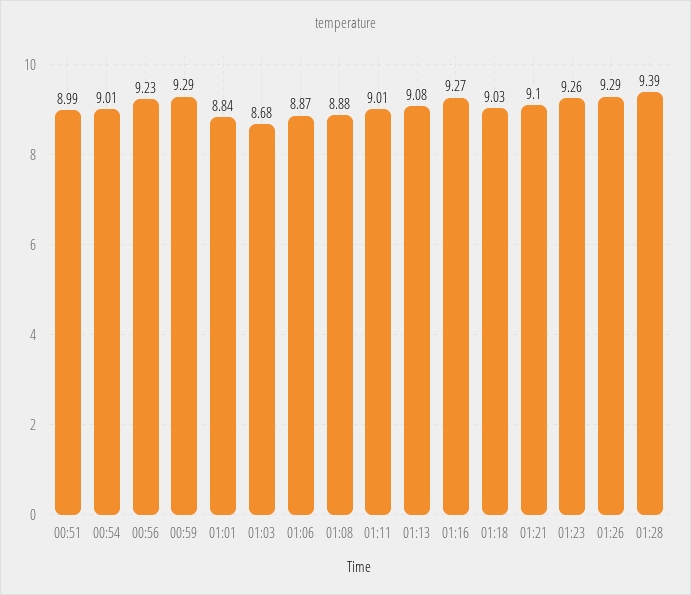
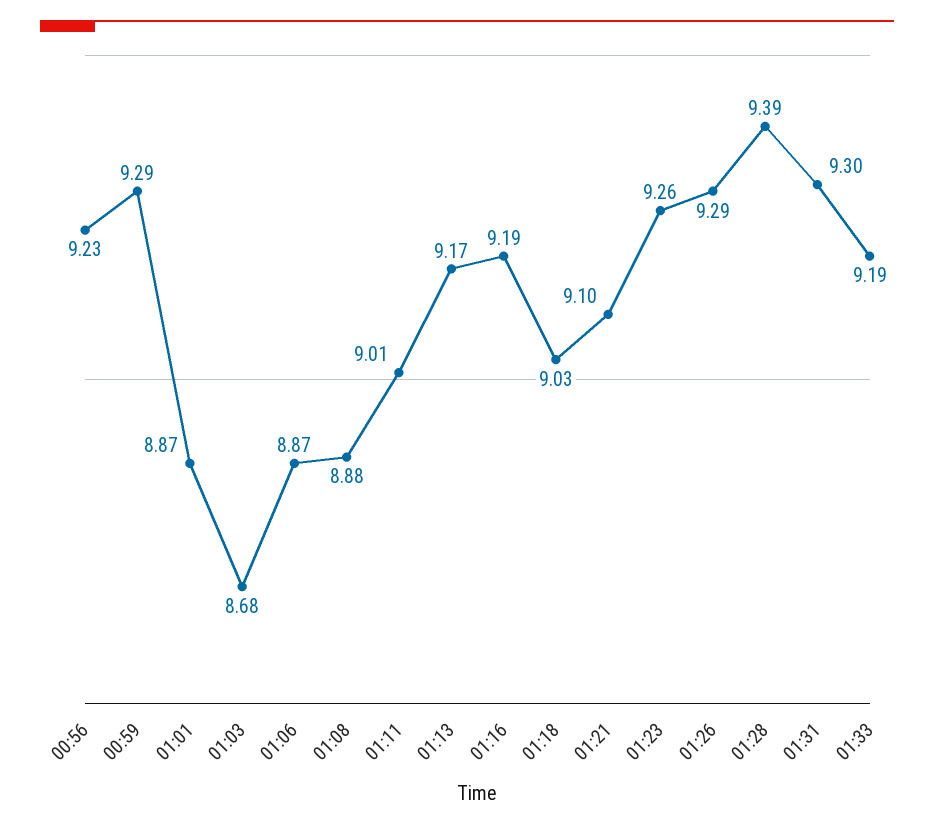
00:51: 8.99 -> none
00:54: 9.01 -> none
01:01: 8.84 -> 8.87
01:13: 9.08 -> 9.17
01:16: 9.27 -> 9.19
01:31: none -> 9.3
01:33: none -> 9.19

